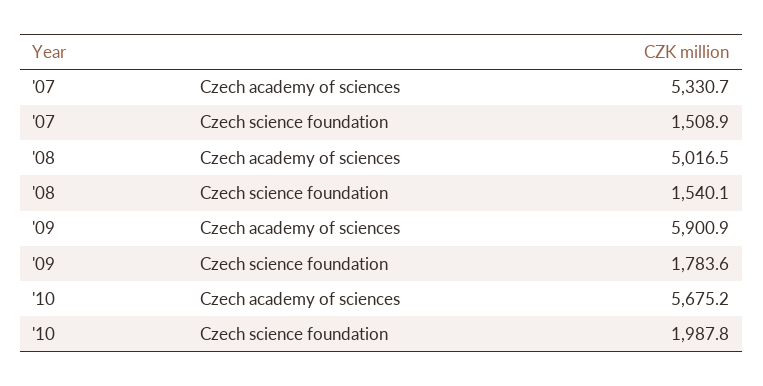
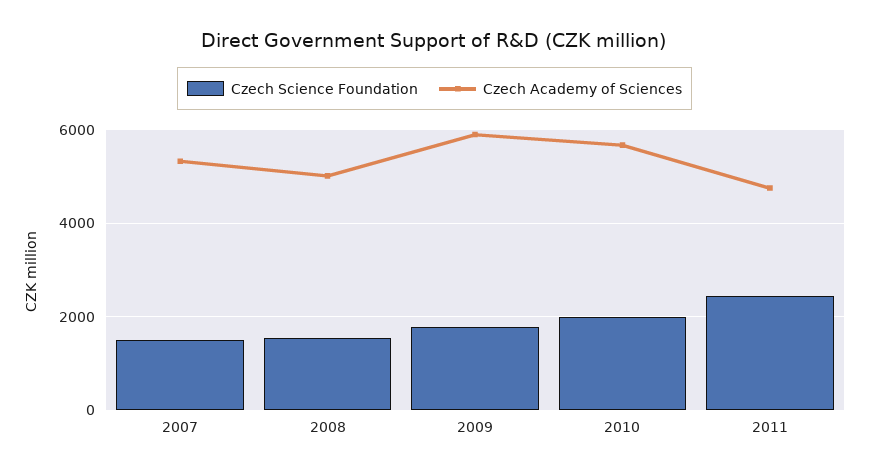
Czech science foundation, 2011: none -> 2400
Czech academy of sciences, 2011: none -> 4800

